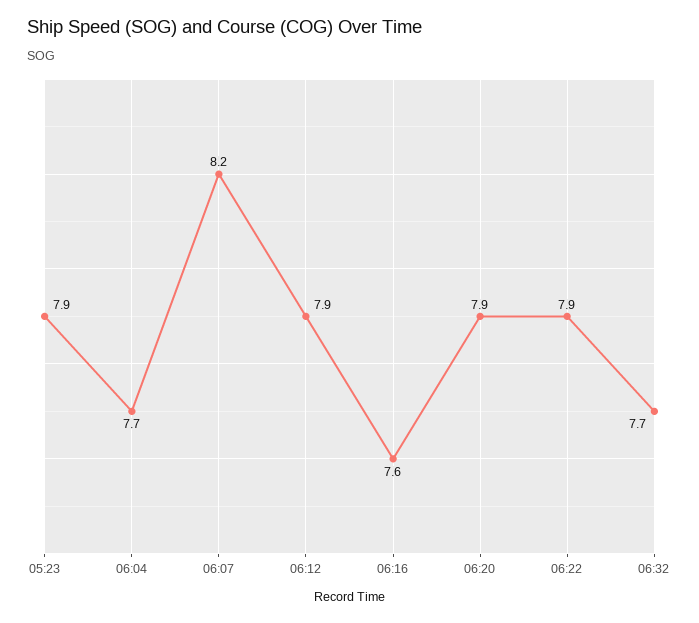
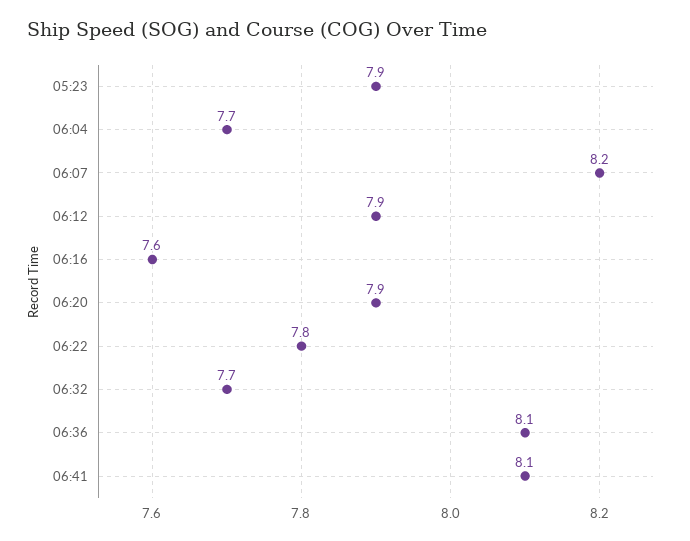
06:22: 7.9 -> 7.8
06:36: none -> 8.1
06:41: none -> 8.1

